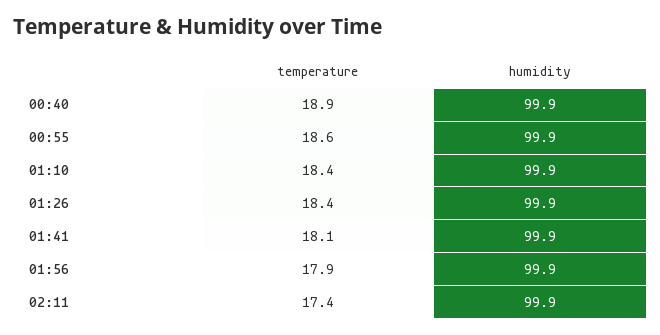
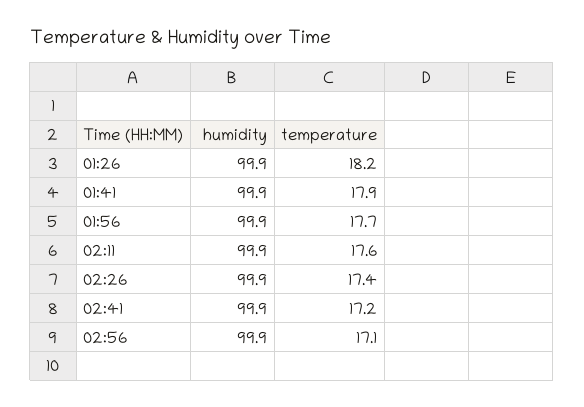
temperature, 00:40: 18.9 -> none
humidity, 00:40: 99.9 -> none
temperature, 00:55: 18.6 -> none
humidity, 00:55: 99.9 -> none
temperature, 01:10: 18.4 -> none
humidity, 01:10: 99.9 -> none
temperature, 01:26: 18.4 -> 18.2
temperature, 01:41: 18.1 -> 17.9
temperature, 01:56: 17.9 -> 17.7
temperature, 02:11: 17.4 -> 17.6
humidity, 02:26: none -> 99.9
temperature, 02:26: none -> 17.4
humidity, 02:41: none -> 99.9
temperature, 02:41: none -> 17.2
humidity, 02:56: none -> 99.9
temperature, 02:56: none -> 17.1

